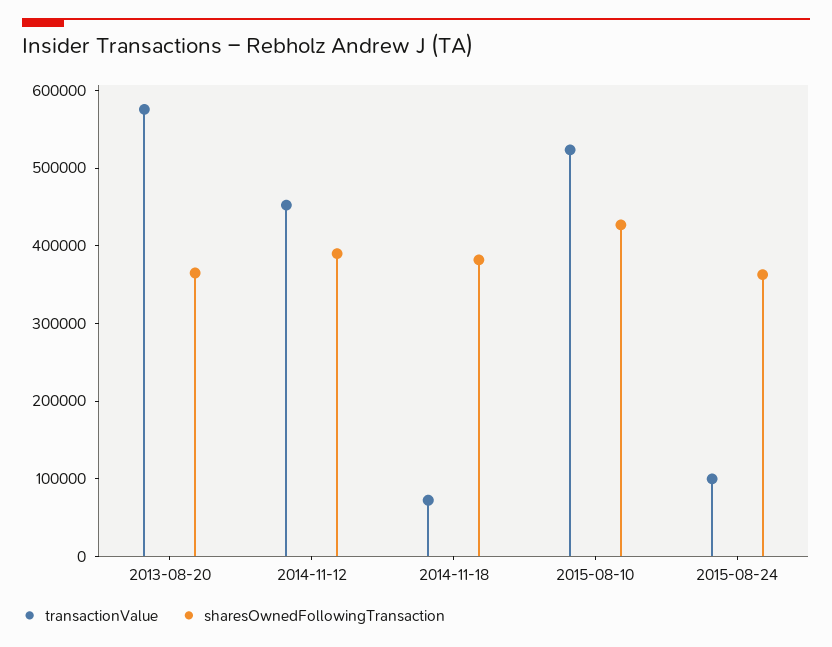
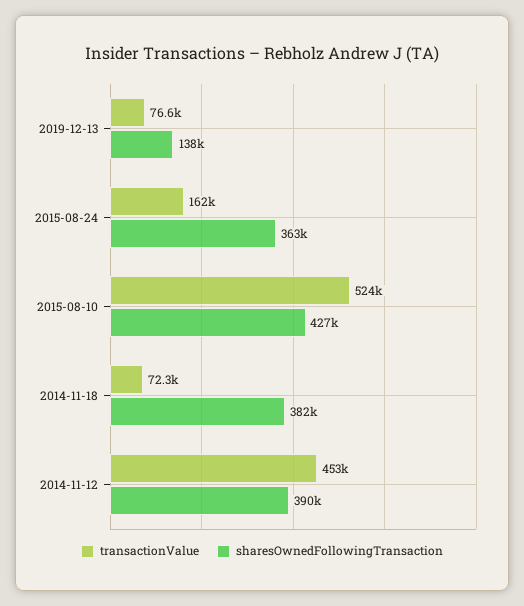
transactionValue, 2013-08-20: 580000 -> none
sharesOwnedFollowingTransaction, 2013-08-20: 360000 -> none
transactionValue, 2015-08-24: 100000 -> 162000
transactionValue, 2019-12-13: none -> 76600
sharesOwnedFollowingTransaction, 2019-12-13: none -> 138000

